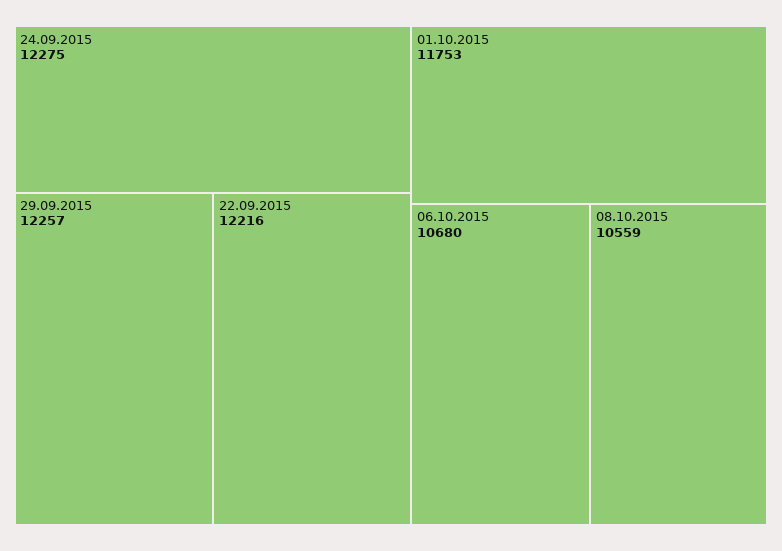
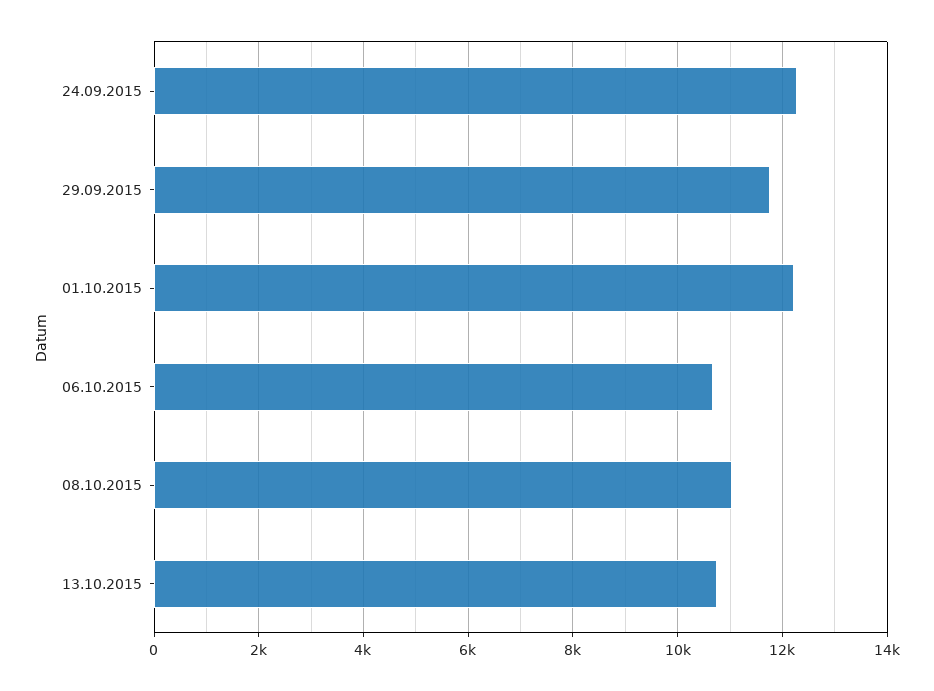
29.09.2015: 12257 -> 11800
22.09.2015: 12216 -> none
01.10.2015: 11753 -> 12200
08.10.2015: 10559 -> 11000
13.10.2015: none -> 10800

